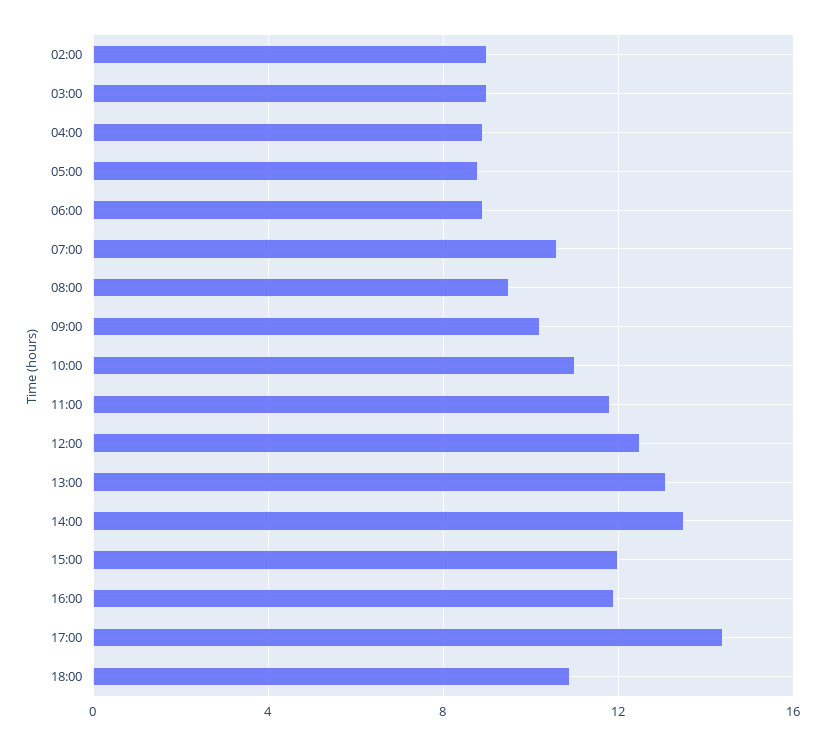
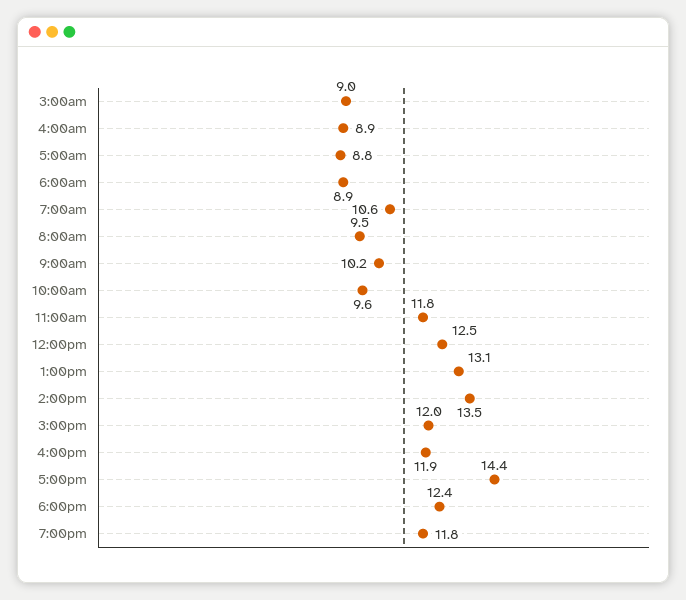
02:00: 9 -> none
10:00: 11 -> 9.6
18:00: 11 -> 12.4
7:00pm: none -> 11.8

